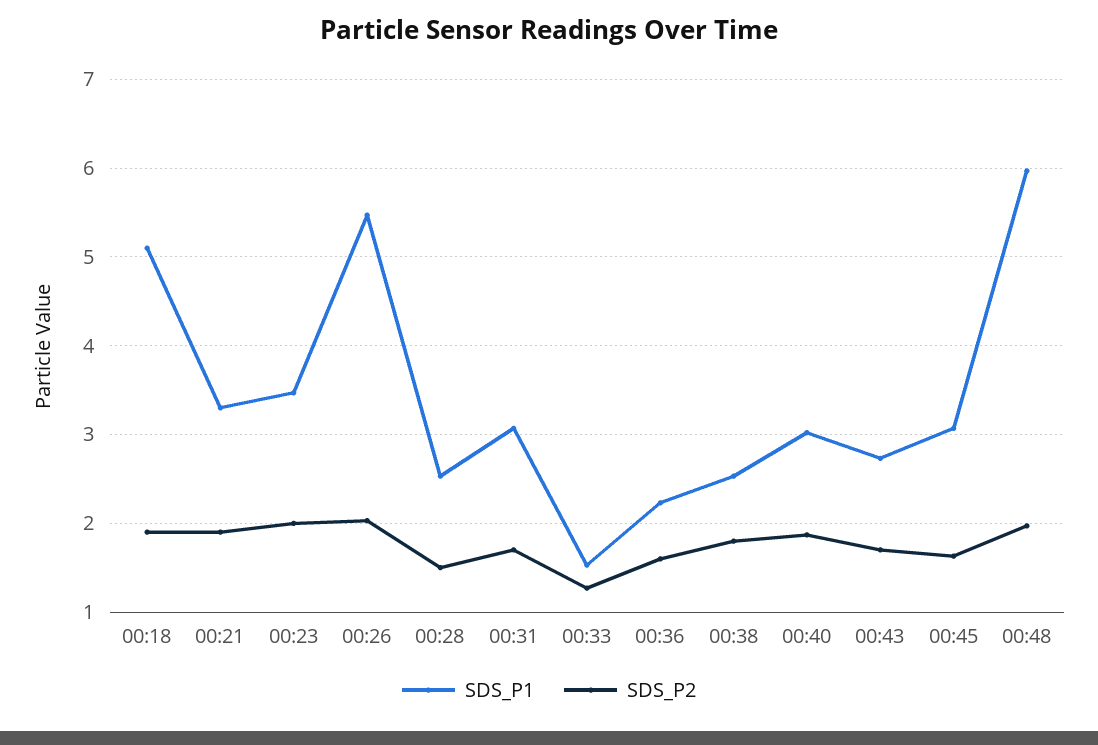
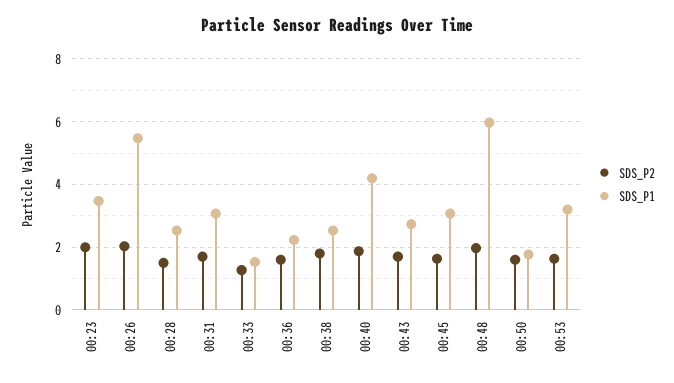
SDS_P1, 00:18: 5.1 -> none
SDS_P2, 00:18: 1.9 -> none
SDS_P1, 00:21: 3.3 -> none
SDS_P2, 00:21: 1.9 -> none
SDS_P1, 00:40: 3 -> 4.2
SDS_P2, 00:50: none -> 1.6
SDS_P1, 00:50: none -> 1.8
SDS_P2, 00:53: none -> 1.6
SDS_P1, 00:53: none -> 3.2

